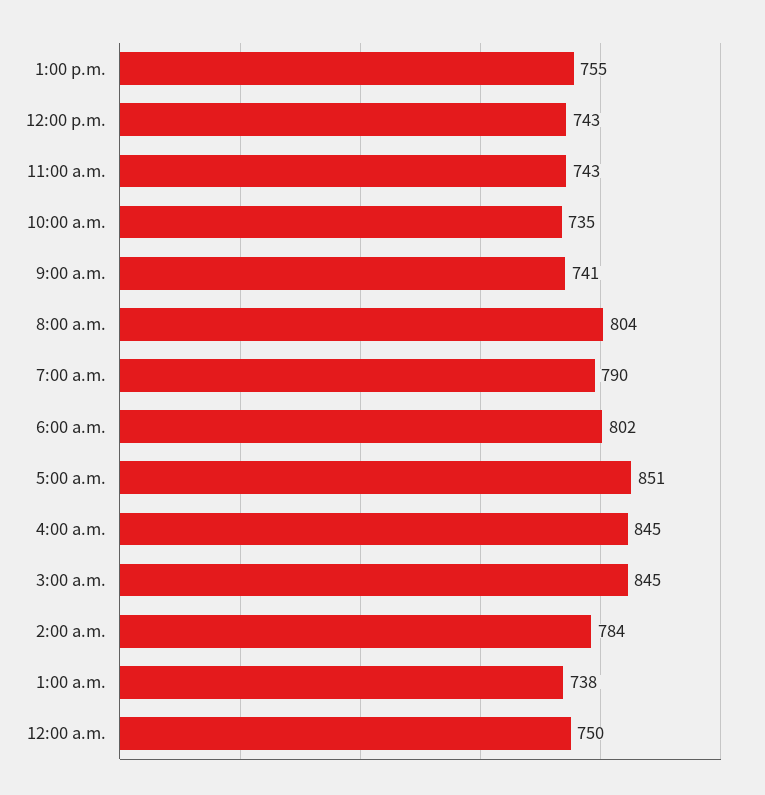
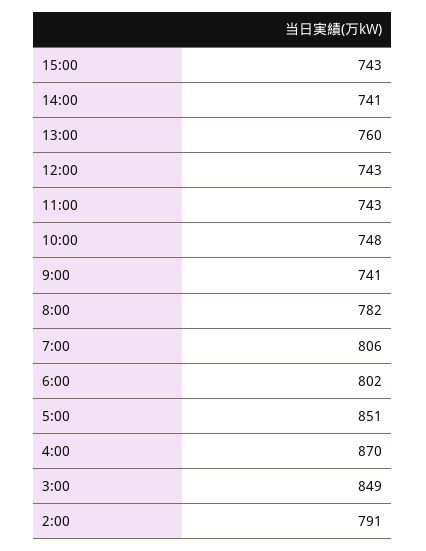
1:00 p.m.: 755 -> 760
10:00 a.m.: 735 -> 748
8:00 a.m.: 804 -> 782
7:00 a.m.: 790 -> 806
4:00 a.m.: 845 -> 870
3:00 a.m.: 845 -> 849
2:00 a.m.: 784 -> 791
1:00 a.m.: 738 -> none
12:00 a.m.: 750 -> none
15:00: none -> 743
14:00: none -> 741

